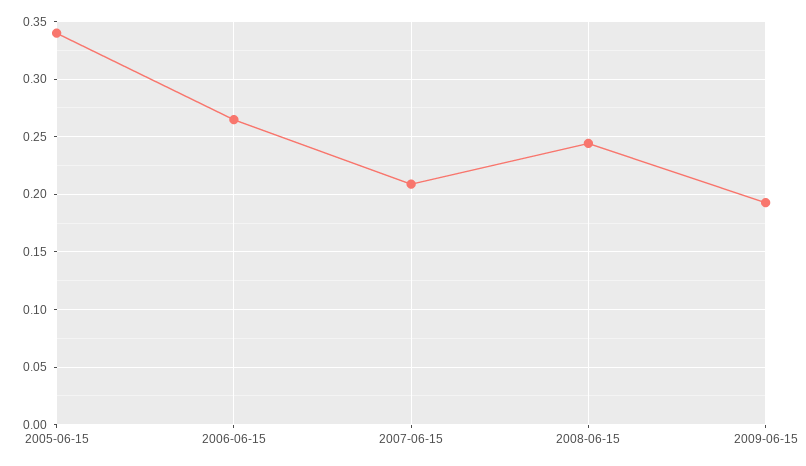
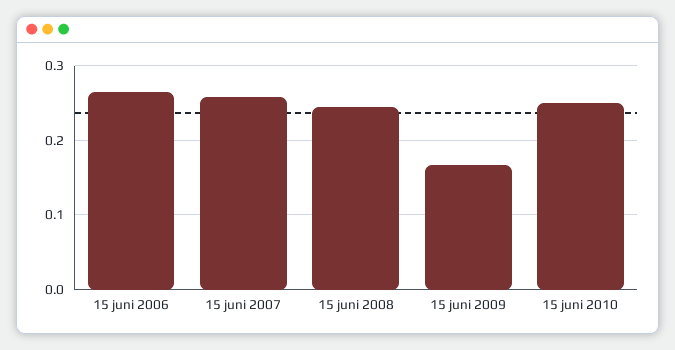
2005-06-15: 0.34 -> none
2007-06-15: 0.21 -> 0.26
2009-06-15: 0.19 -> 0.17
15 juni 2010: none -> 0.25

